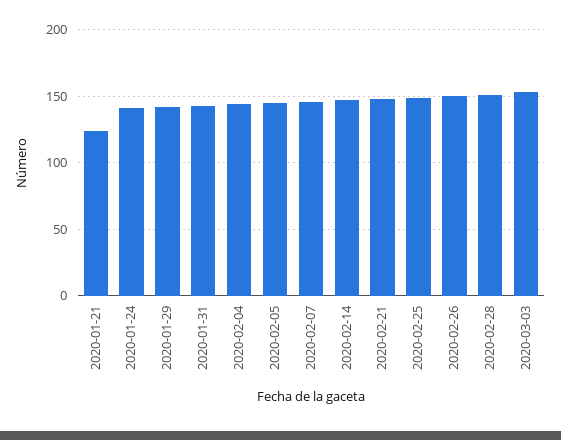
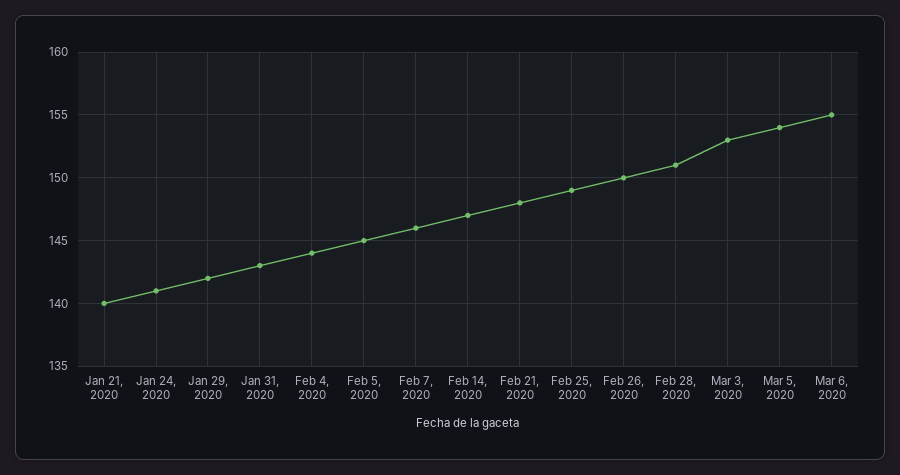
2020-01-21: 125 -> 140
Mar 5, 2020: none -> 154
Mar 6, 2020: none -> 155

